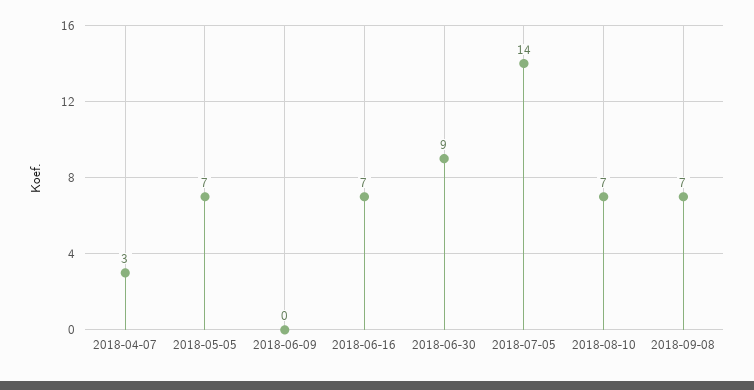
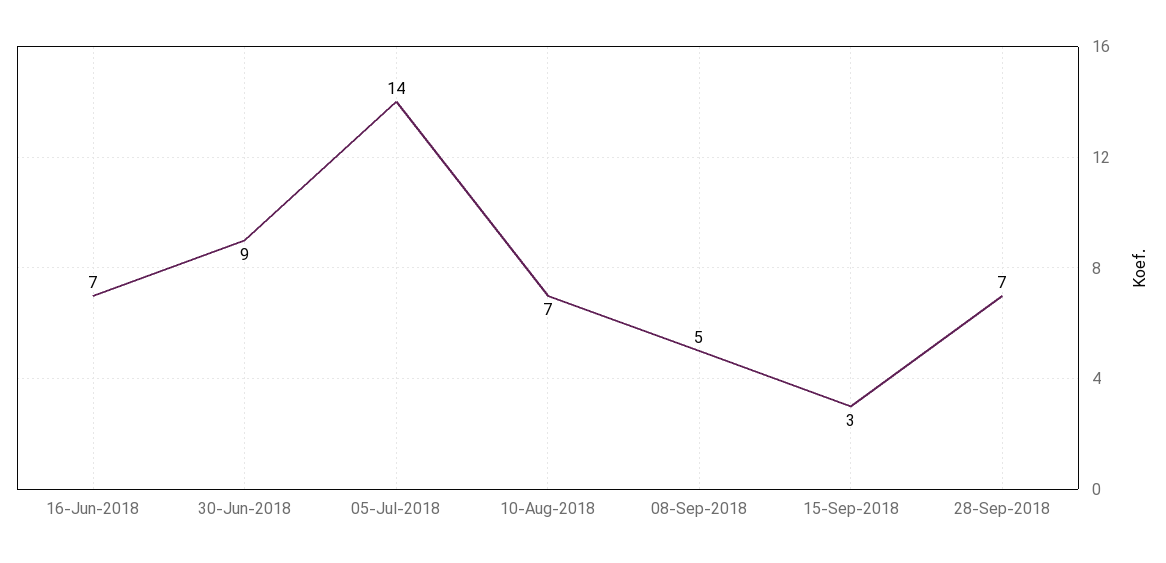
2018-04-07: 3 -> none
2018-05-05: 7 -> none
2018-06-09: 0 -> none
2018-09-08: 7 -> 5
15-Sep-2018: none -> 3
28-Sep-2018: none -> 7

